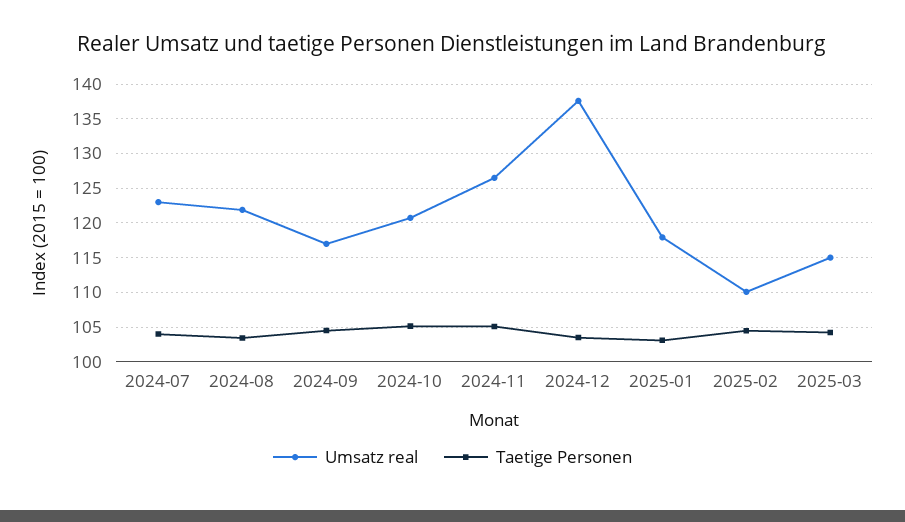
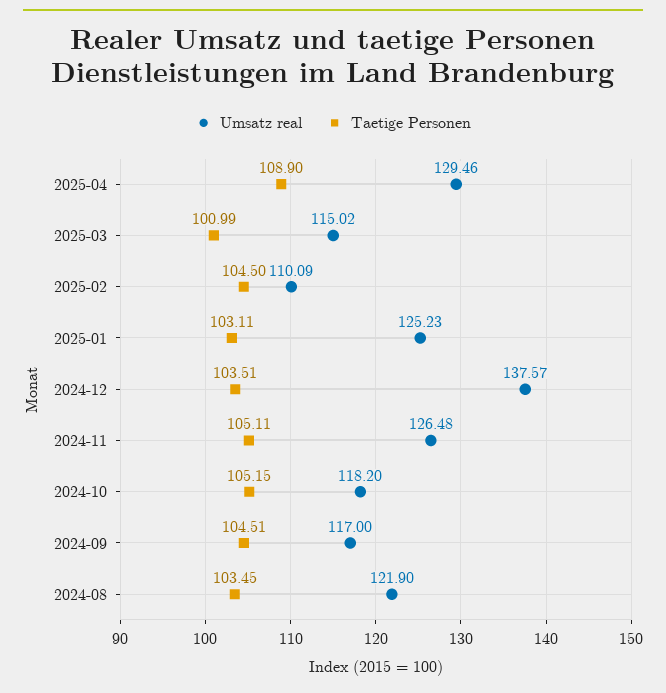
Umsatz real, 2024-07: 123 -> none
Taetige Personen, 2024-07: 104 -> none
Umsatz real, 2024-10: 121 -> 118.2
Umsatz real, 2025-01: 118 -> 125.23
Taetige Personen, 2025-03: 104 -> 100.99
Umsatz real, 2025-04: none -> 129.46
Taetige Personen, 2025-04: none -> 108.9

